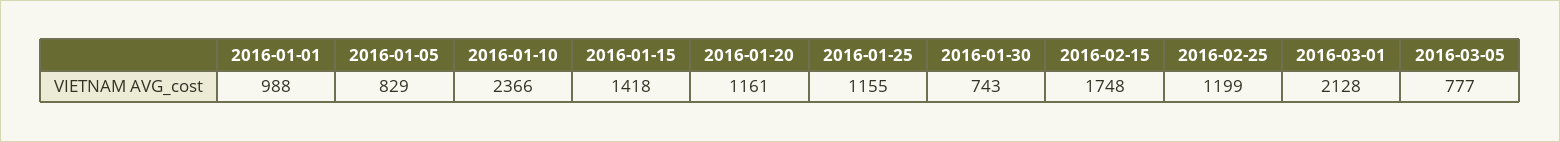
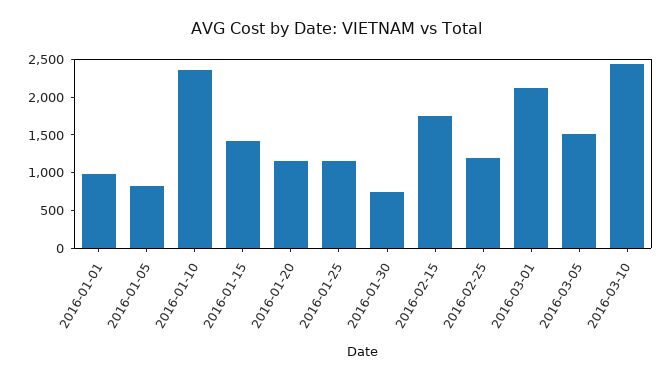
2016-03-05: 777 -> 1500
2016-03-10: none -> 2500

